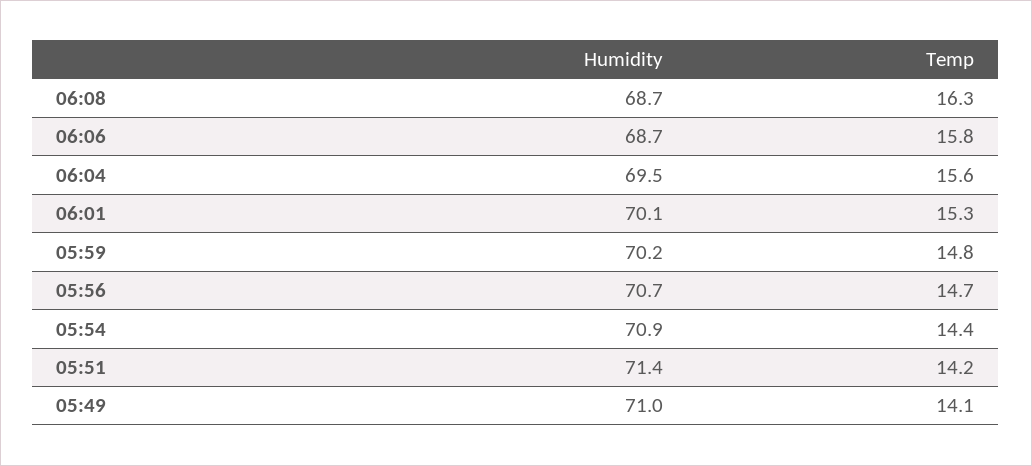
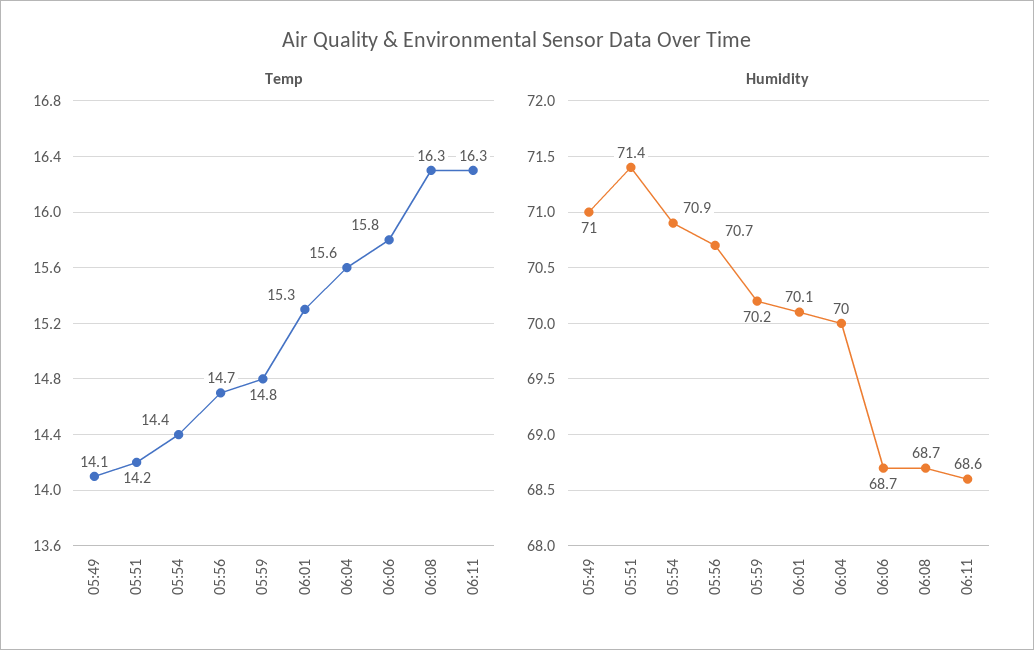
Humidity, 06:04: 69.5 -> 70
Temp, 06:11: none -> 16.3
Humidity, 06:11: none -> 68.6

